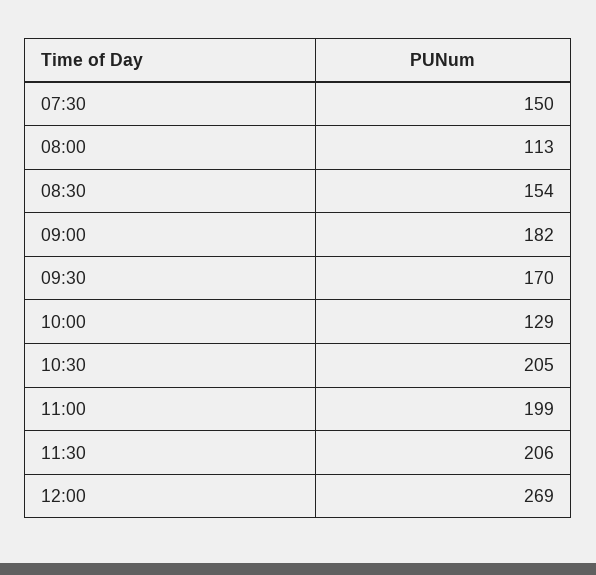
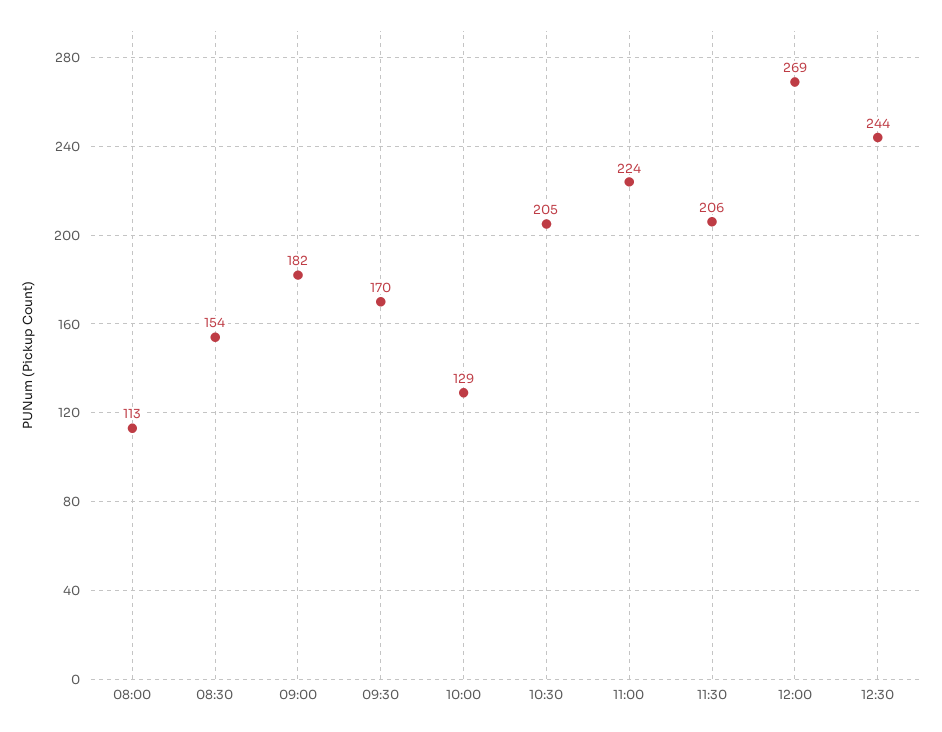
07:30: 150 -> none
11:00: 199 -> 224
12:30: none -> 244

